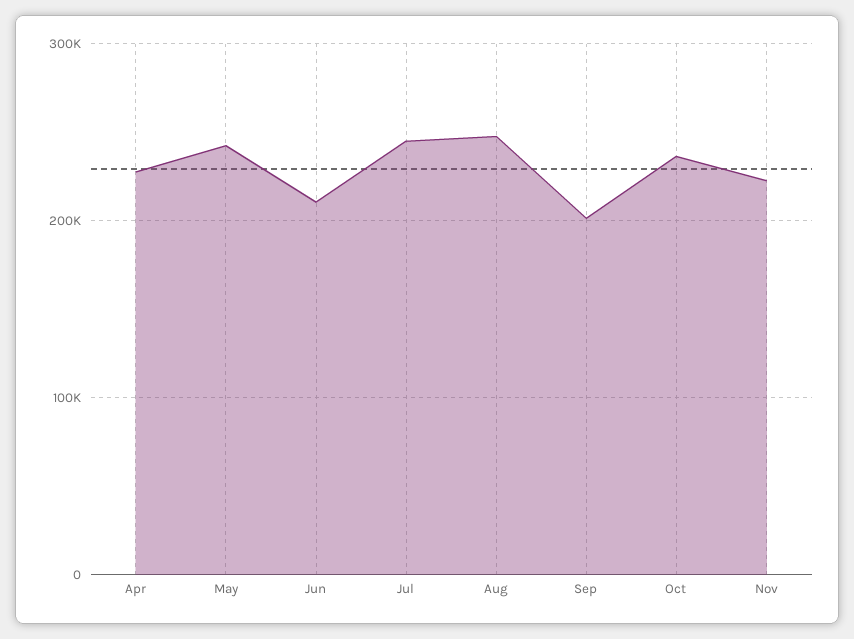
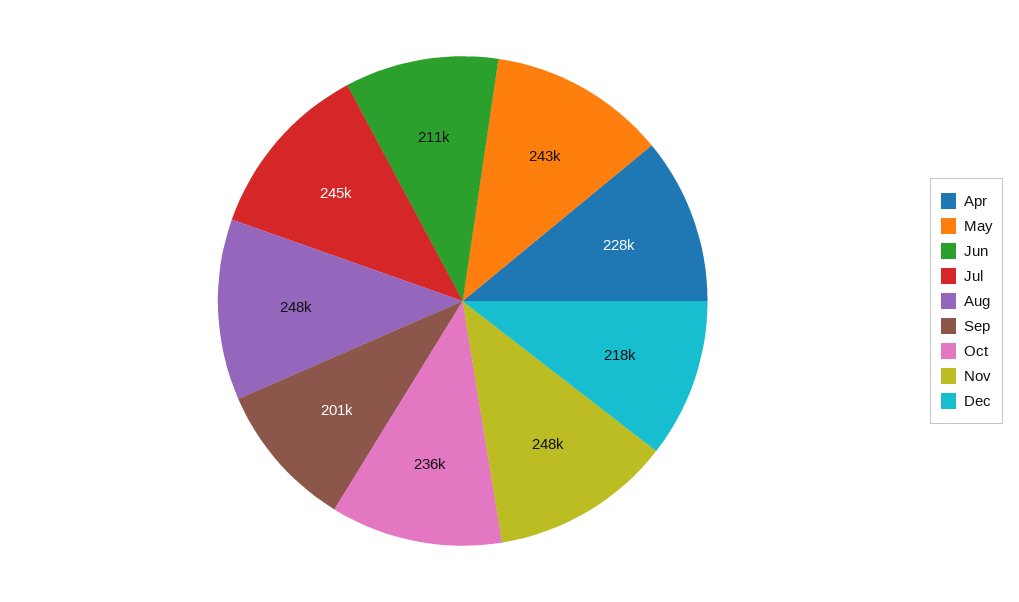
Nov: 220000 -> 248000
Dec: none -> 218000

